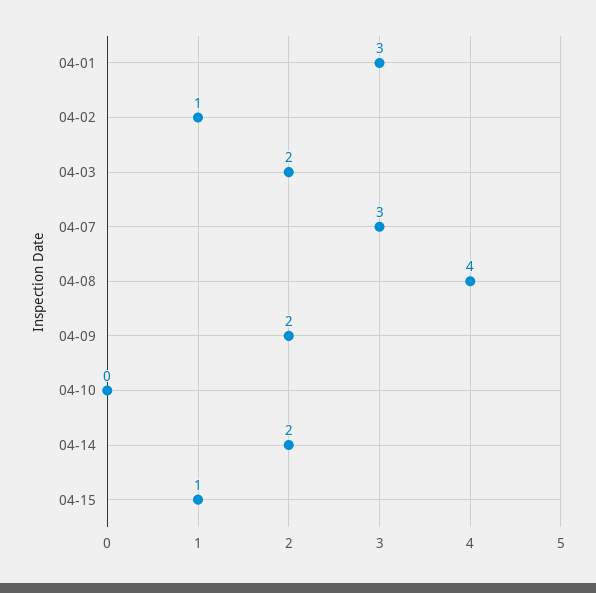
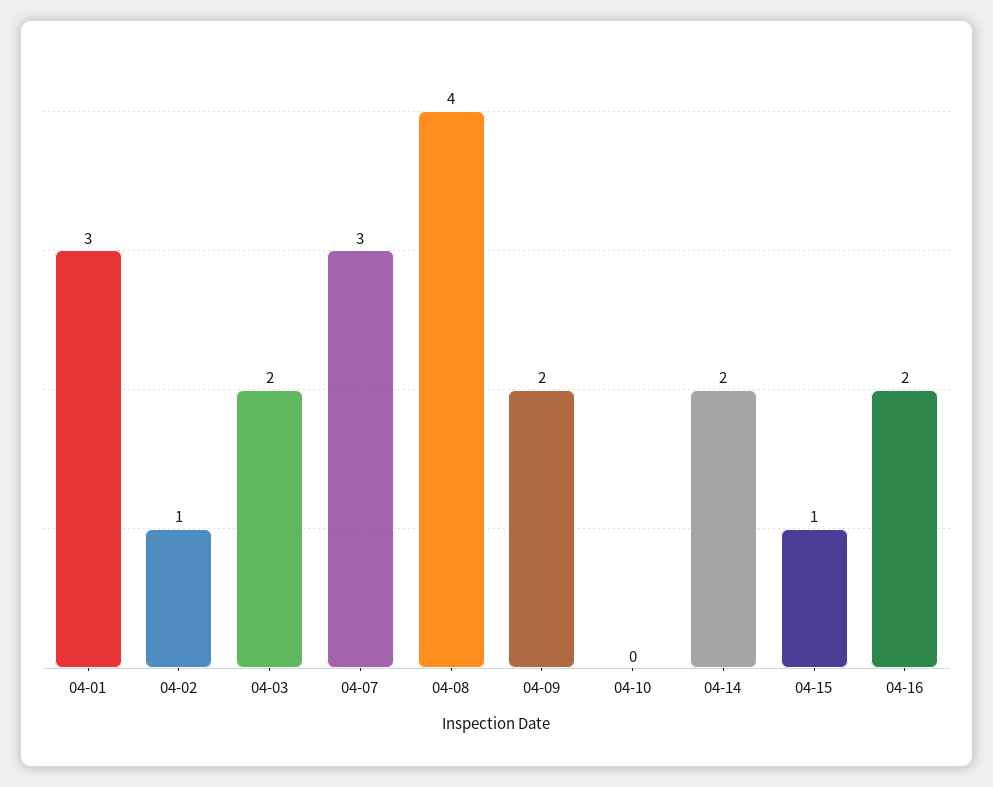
04-16: none -> 2

